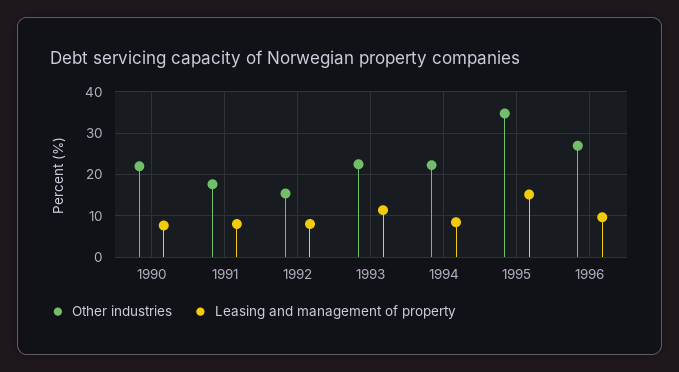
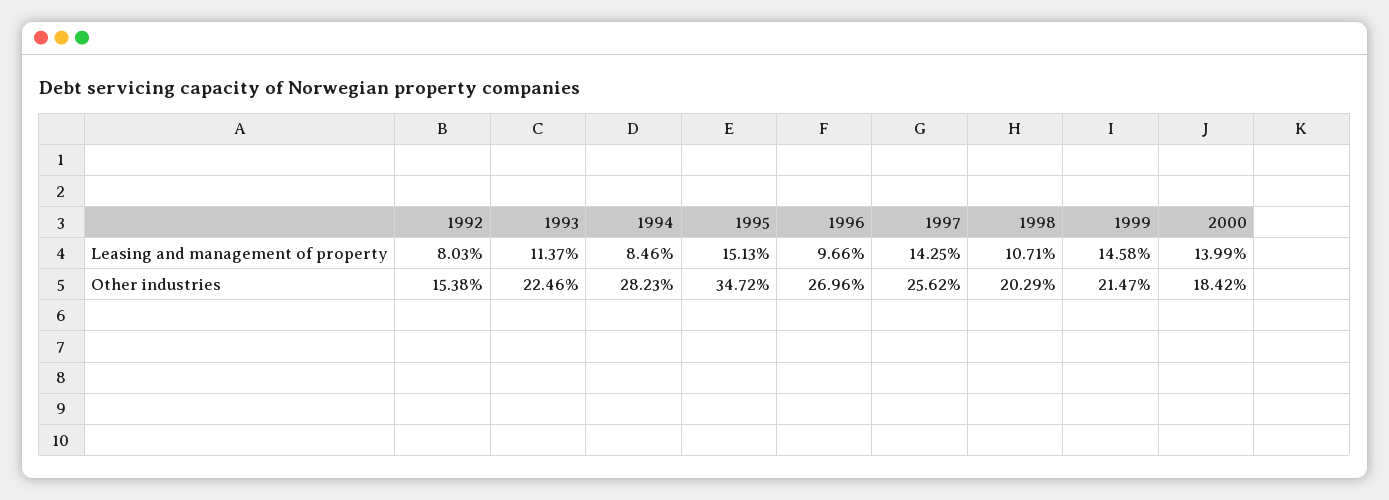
Other industries, 1990: 22 -> none
Leasing and management of property, 1990: 8 -> none
Other industries, 1991: 18 -> none
Leasing and management of property, 1991: 8 -> none
Other industries, 1994: 22 -> 28.23
Leasing and management of property, 1997: none -> 14.25
Leasing and management of property, 1998: none -> 10.71
Leasing and management of property, 1999: none -> 14.58
Leasing and management of property, 2000: none -> 13.99
Other industries, 1997: none -> 25.62
Other industries, 1998: none -> 20.29
Other industries, 1999: none -> 21.47
Other industries, 2000: none -> 18.42

